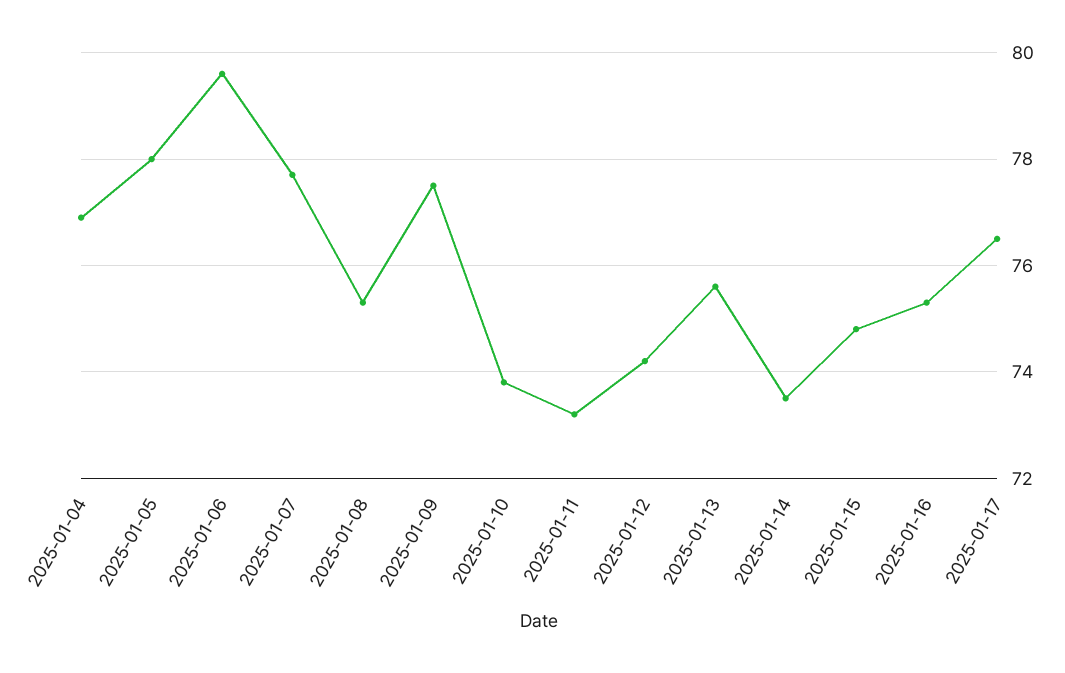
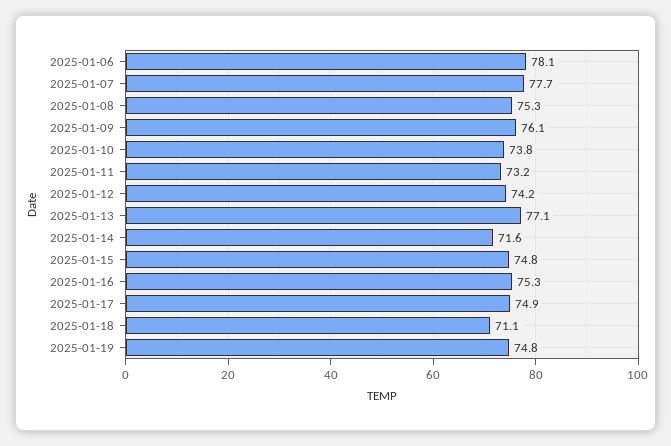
2025-01-04: 77 -> none
2025-01-05: 78 -> none
2025-01-06: 79.5 -> 78.1
2025-01-09: 77.5 -> 76.1
2025-01-13: 75.5 -> 77.1
2025-01-14: 73.5 -> 71.6
2025-01-17: 76.5 -> 74.9
2025-01-18: none -> 71.1
2025-01-19: none -> 74.8

